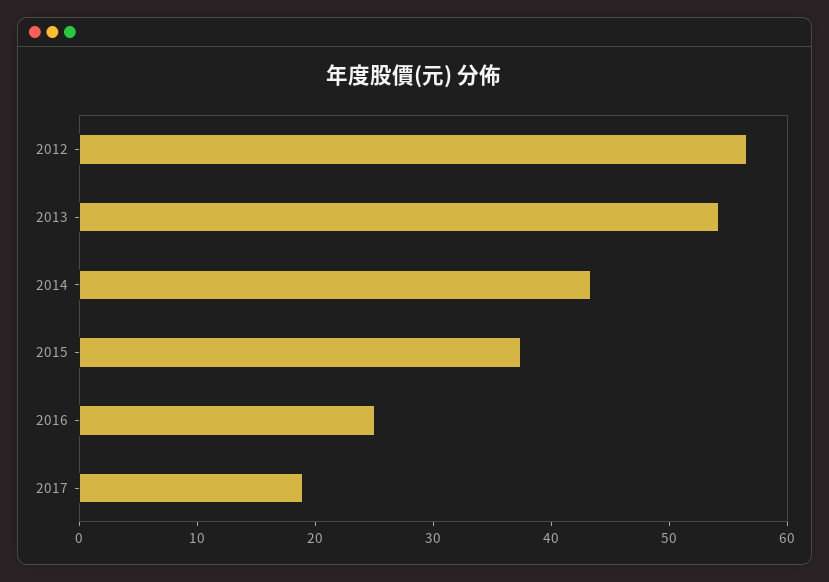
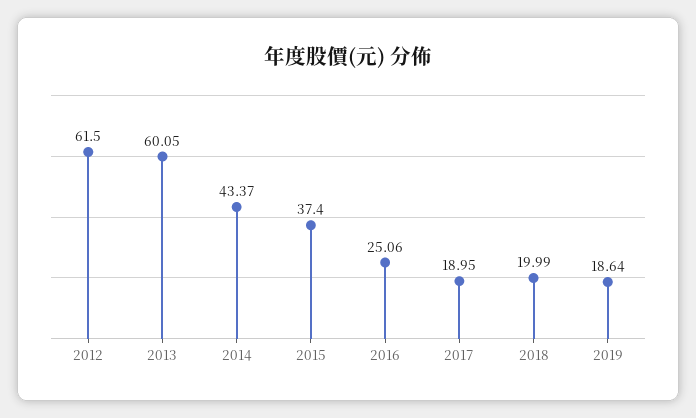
2012: 56 -> 61.5
2013: 54 -> 60.05
2018: none -> 19.99
2019: none -> 18.64

